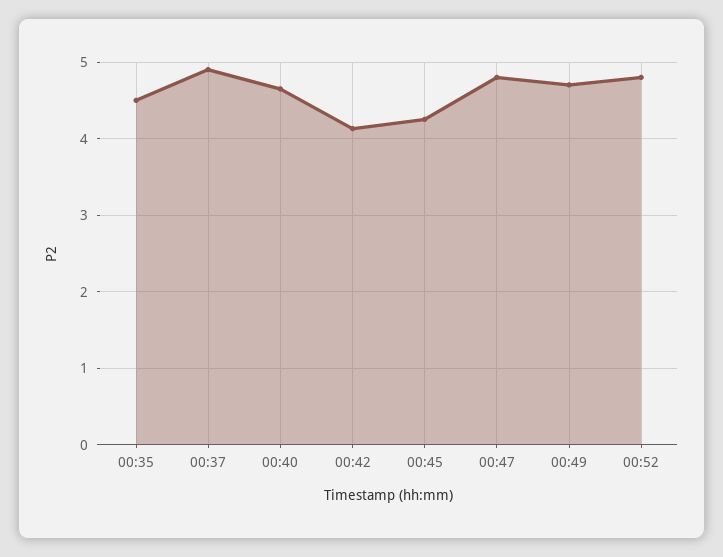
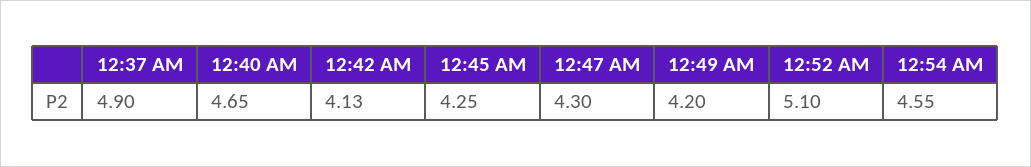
00:35: 4.5 -> none
00:47: 4.8 -> 4.3
00:49: 4.7 -> 4.2
00:52: 4.8 -> 5.1
12:54 AM: none -> 4.55

